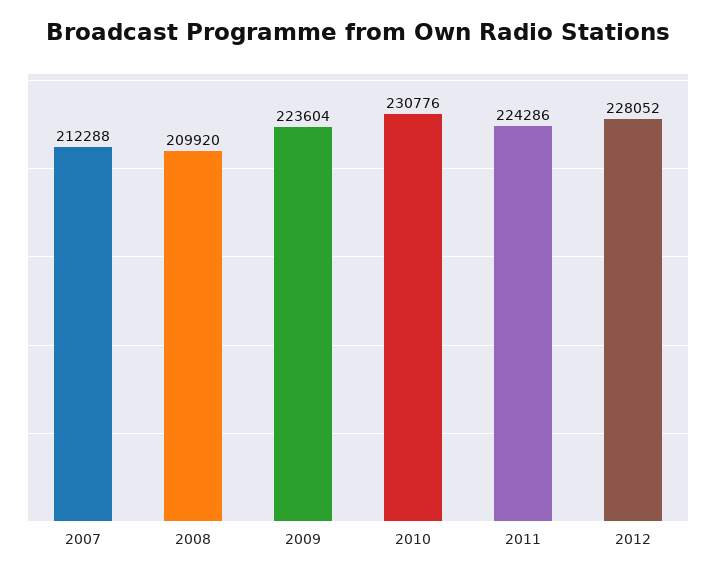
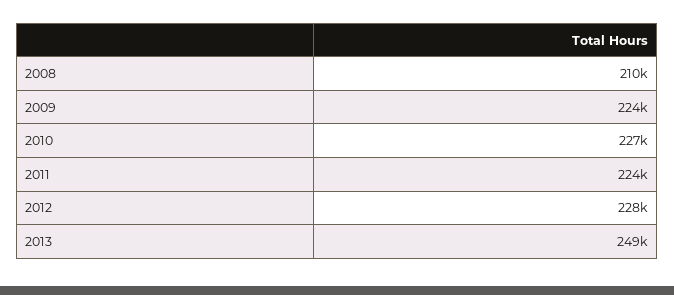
2007: 212288 -> none
2010: 230776 -> 227000
2013: none -> 249000

